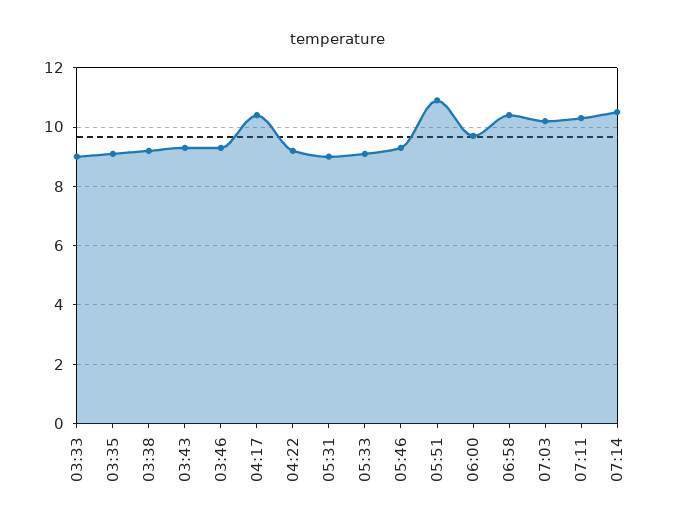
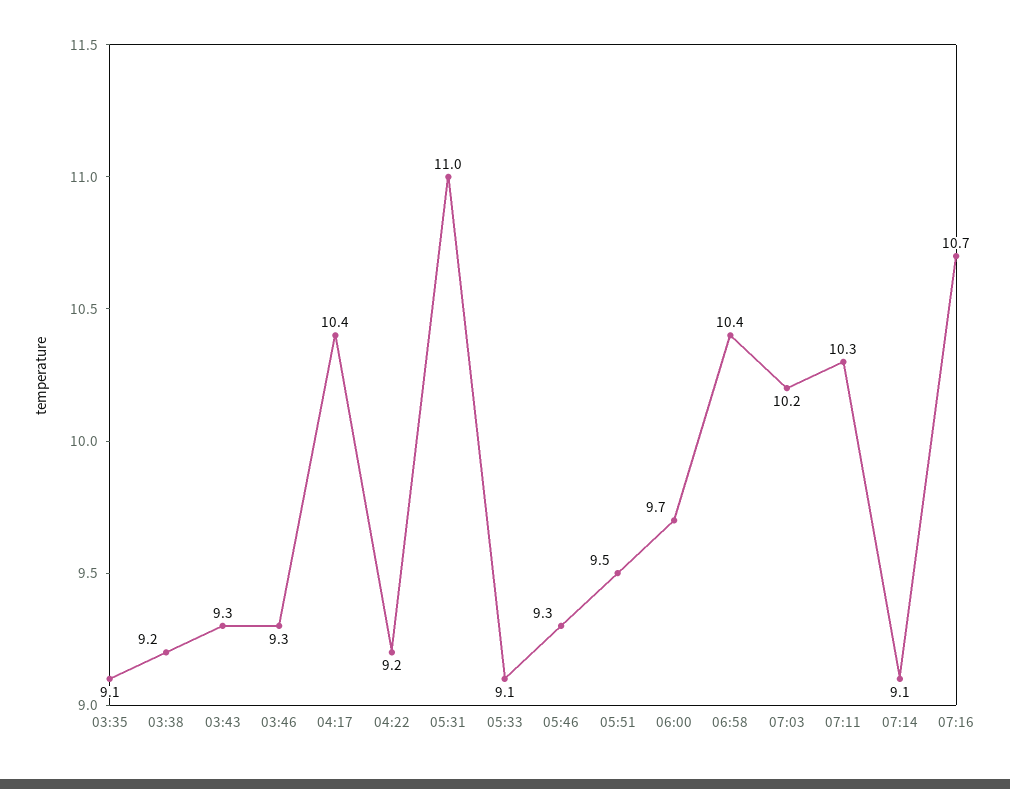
03:33: 9 -> none
05:31: 9 -> 11
05:51: 11 -> 9.5
07:14: 10.5 -> 9.1
07:16: none -> 10.7

